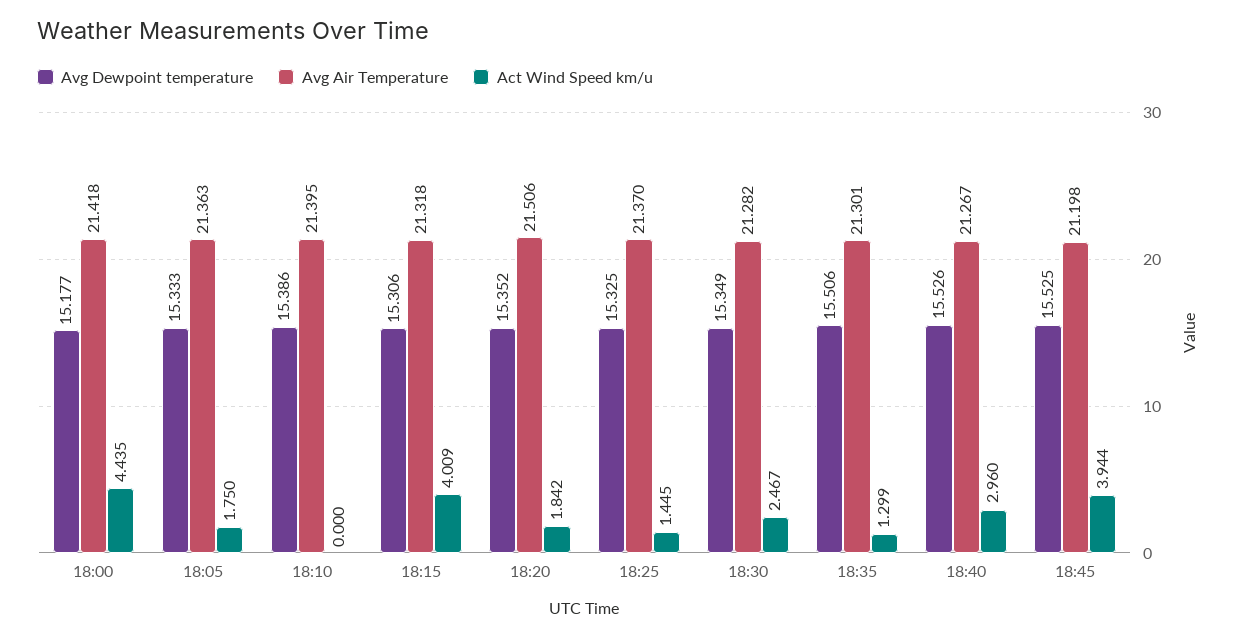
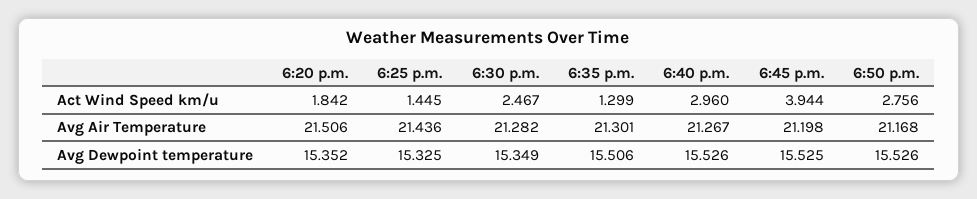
Avg Dewpoint temperature, 18:00: 15.177 -> none
Avg Air Temperature, 18:00: 21.418 -> none
Act Wind Speed km/u, 18:00: 4.435 -> none
Avg Dewpoint temperature, 18:05: 15.333 -> none
Avg Air Temperature, 18:05: 21.363 -> none
Act Wind Speed km/u, 18:05: 1.75 -> none
Avg Dewpoint temperature, 18:10: 15.386 -> none
Avg Air Temperature, 18:10: 21.395 -> none
Act Wind Speed km/u, 18:10: 0 -> none
Avg Dewpoint temperature, 18:15: 15.306 -> none
Avg Air Temperature, 18:15: 21.318 -> none
Act Wind Speed km/u, 18:15: 4.009 -> none
Avg Air Temperature, 18:25: 21.37 -> 21.436
Act Wind Speed km/u, 6:50 p.m.: none -> 2.756
Avg Air Temperature, 6:50 p.m.: none -> 21.168
Avg Dewpoint temperature, 6:50 p.m.: none -> 15.526

